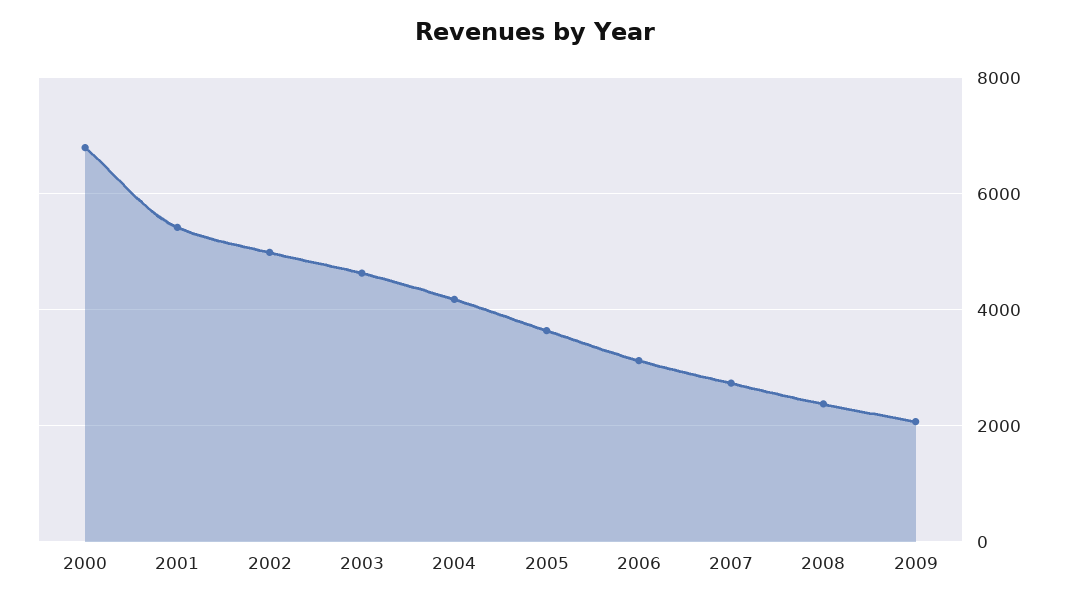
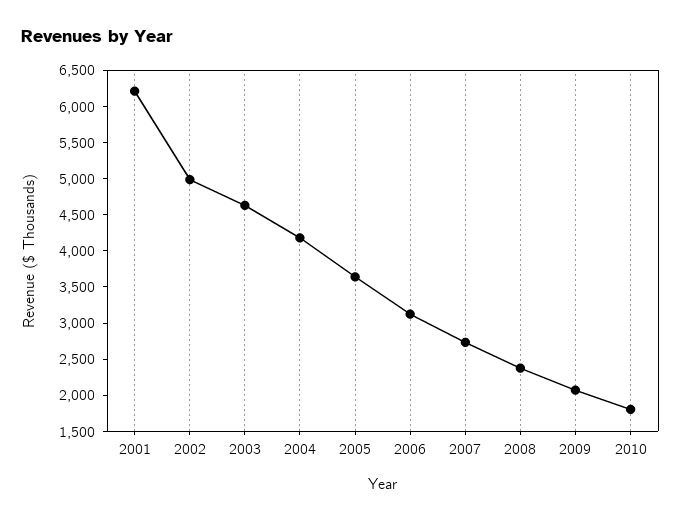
2000: 6800 -> none
2001: 5400 -> 6250
2010: none -> 1750

